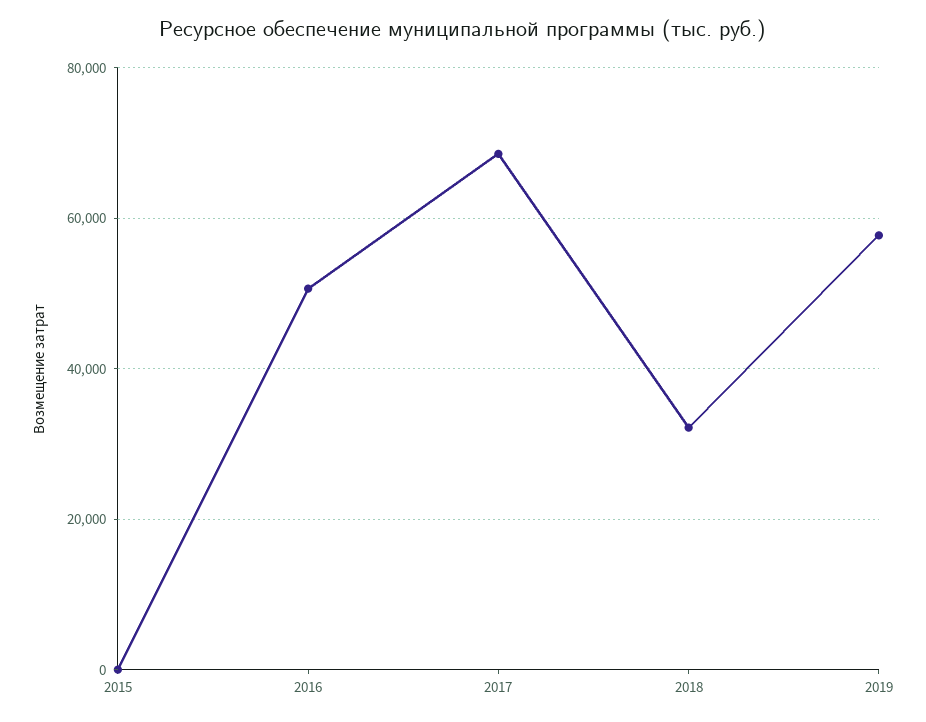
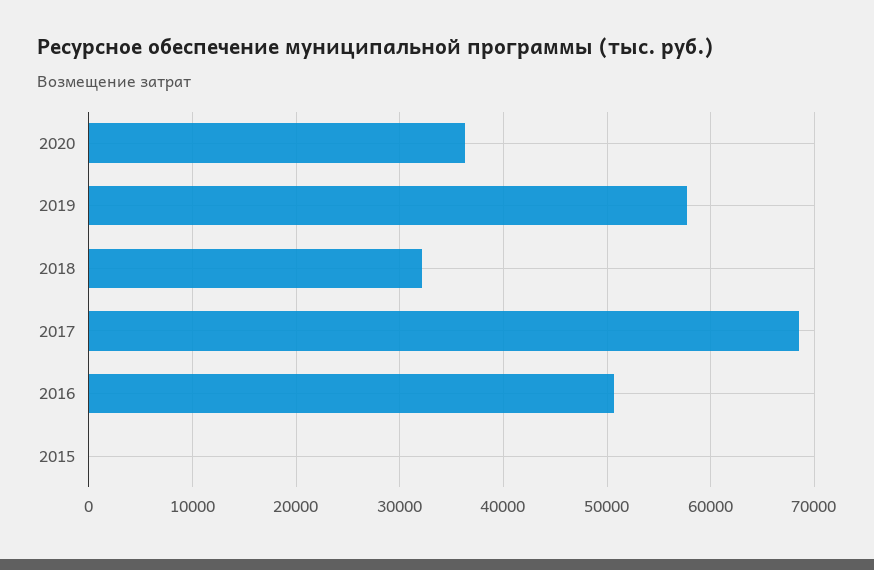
2020: none -> 36000

